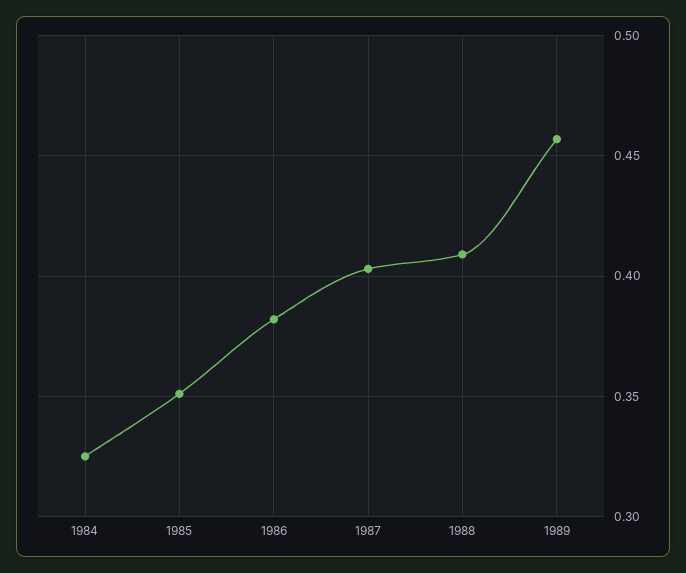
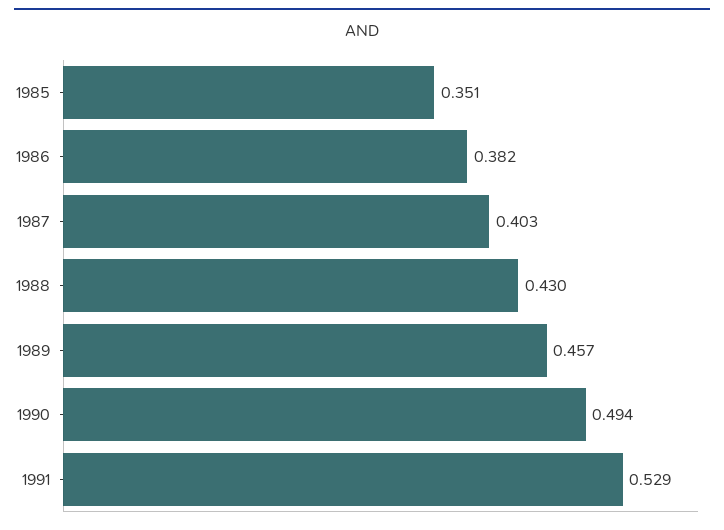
1984: 0.325 -> none
1988: 0.41 -> 0.43
1990: none -> 0.494
1991: none -> 0.529

